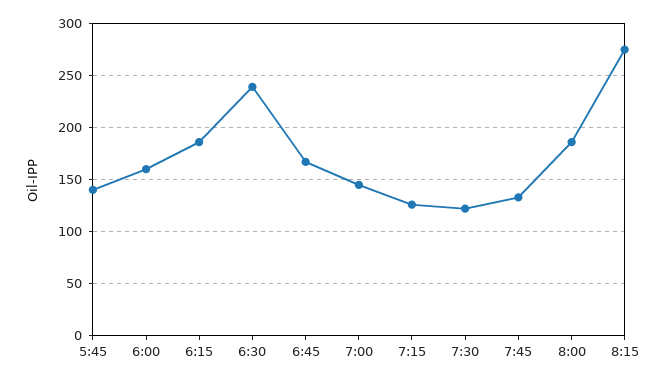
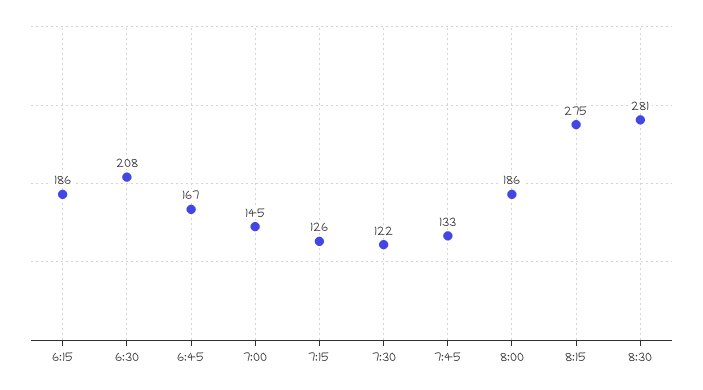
5:45: 140 -> none
6:00: 160 -> none
6:30: 240 -> 208
8:30: none -> 281

